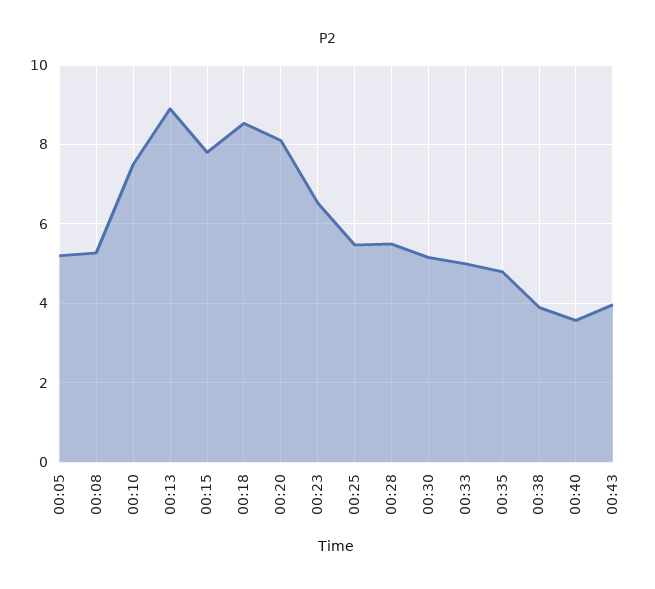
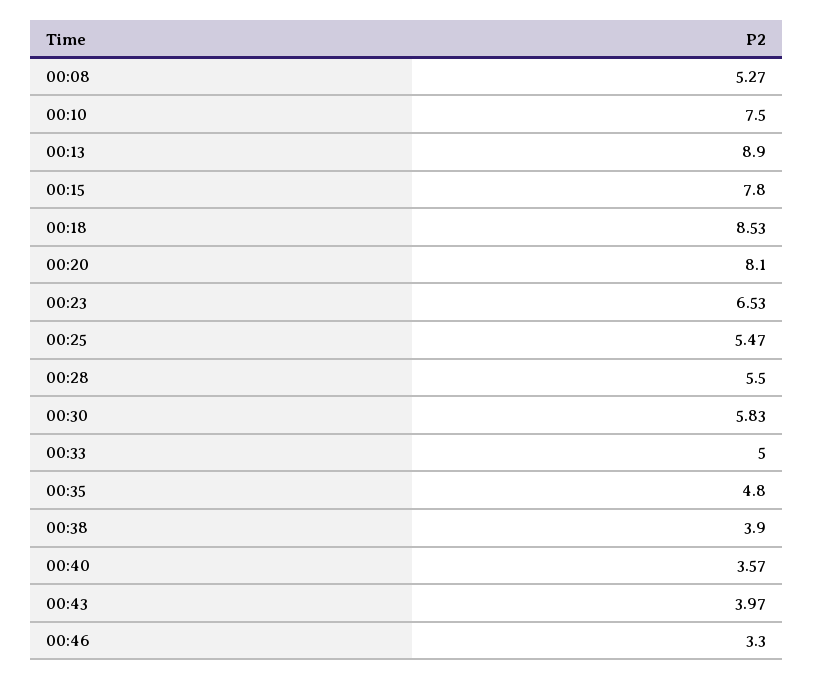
00:05: 5.2 -> none
00:30: 5.2 -> 5.83
00:46: none -> 3.3

